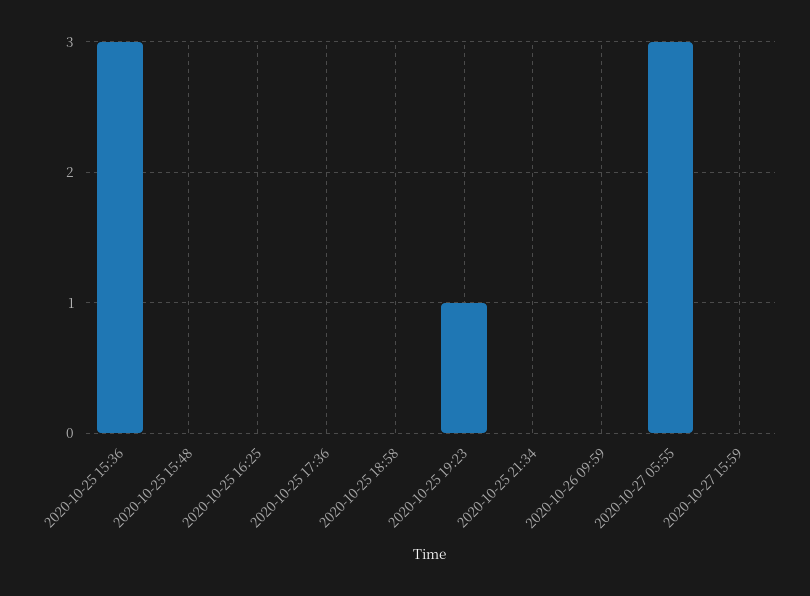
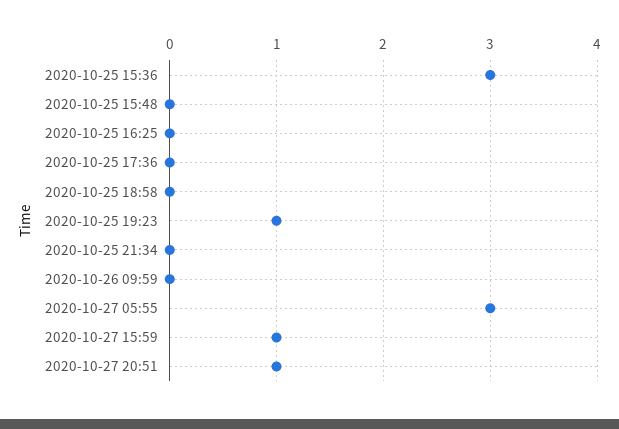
2020-10-27 15:59: 0 -> 1
2020-10-27 20:51: none -> 1

